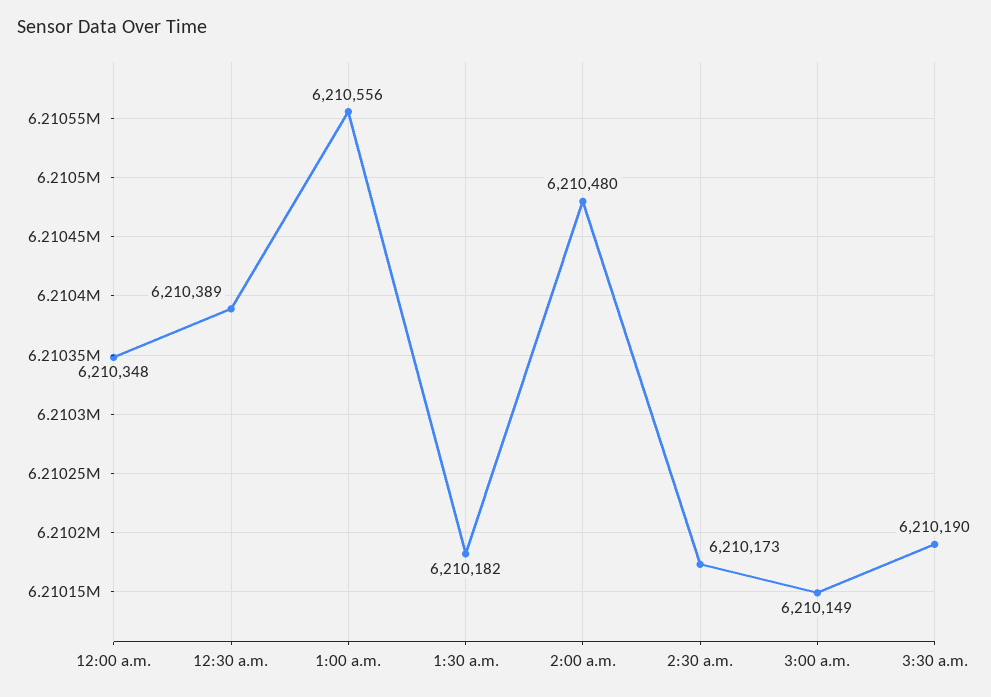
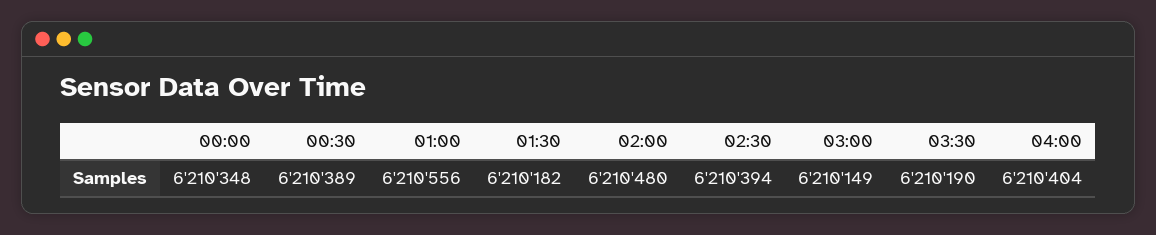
2:30 a.m.: 6210173 -> 6210394
04:00: none -> 6210404

